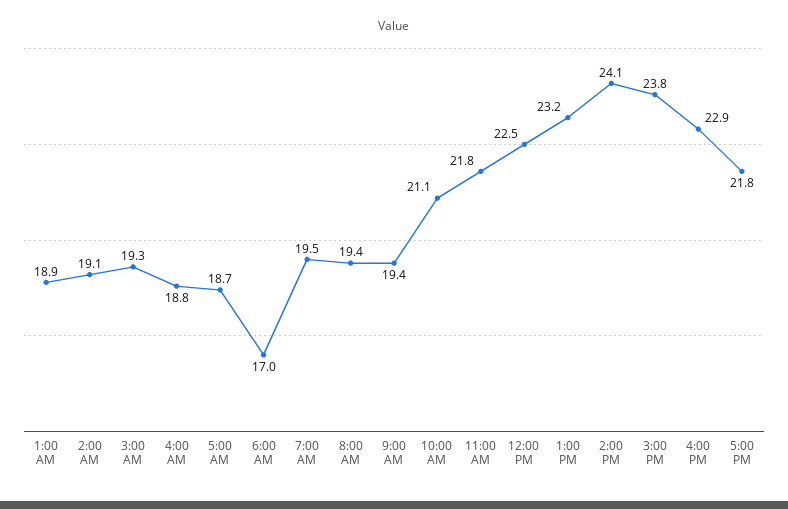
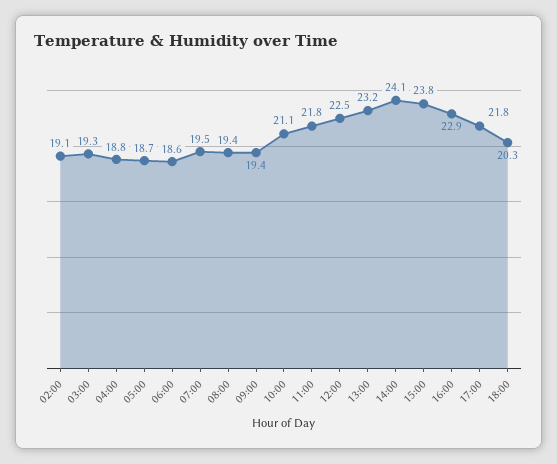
1:00 AM: 18.9 -> none
6:00 AM: 17 -> 18.6
18:00: none -> 20.3

